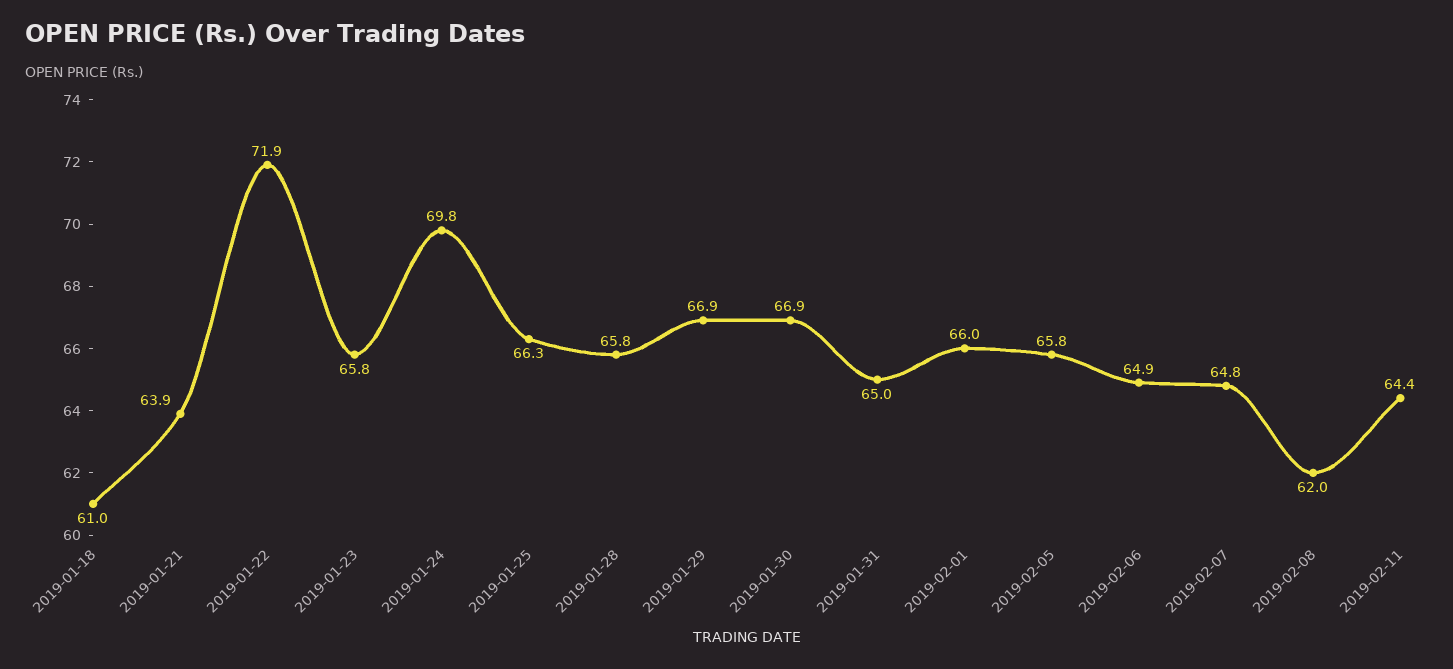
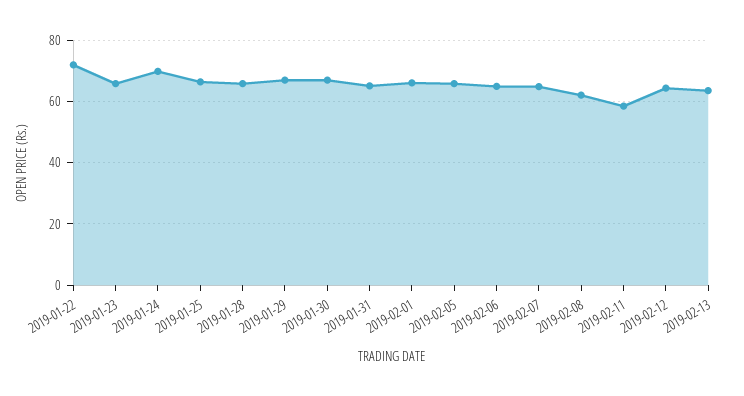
2019-01-18: 61 -> none
2019-01-21: 63.9 -> none
2019-02-11: 64.4 -> 58
2019-02-12: none -> 64
2019-02-13: none -> 64

